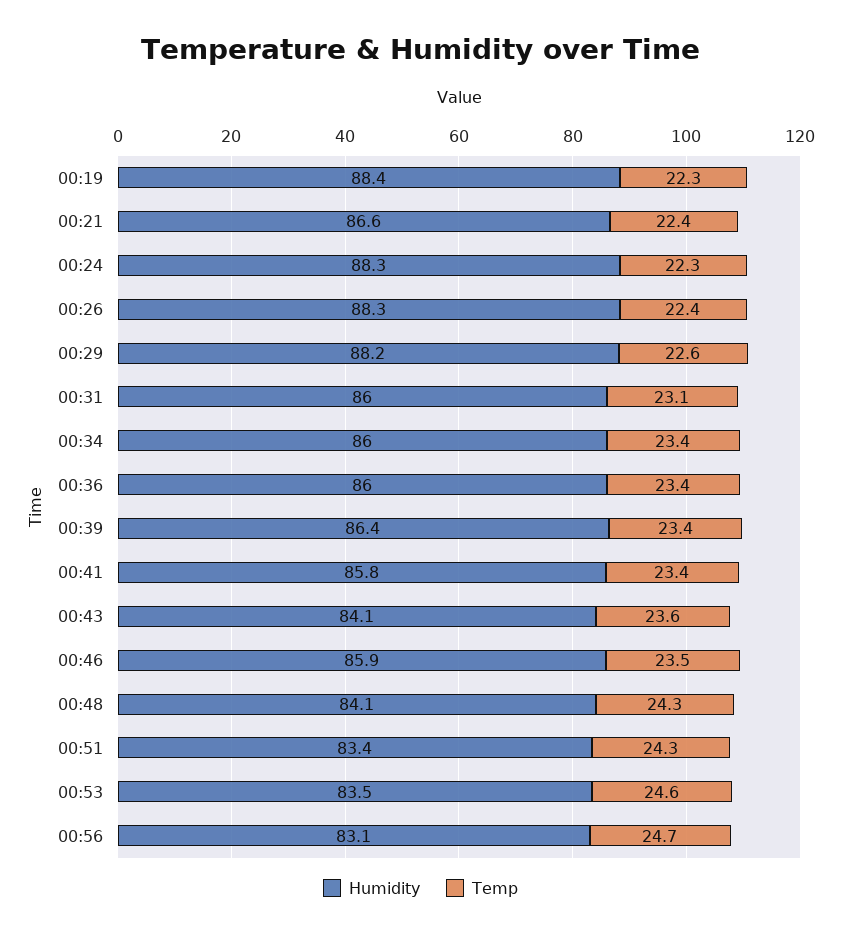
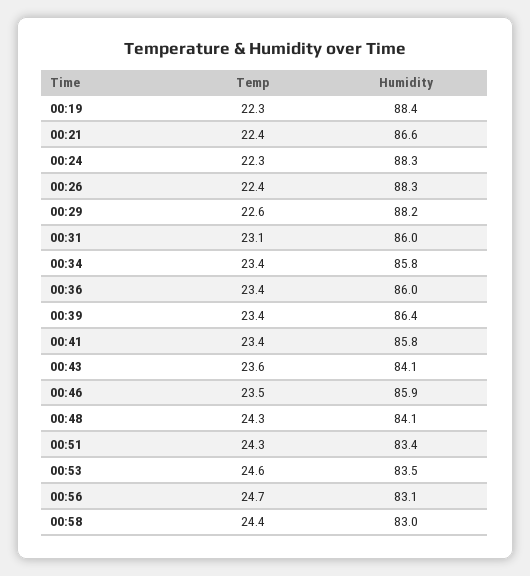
Humidity, 00:34: 86 -> 85.8
Temp, 00:58: none -> 24.4
Humidity, 00:58: none -> 83

